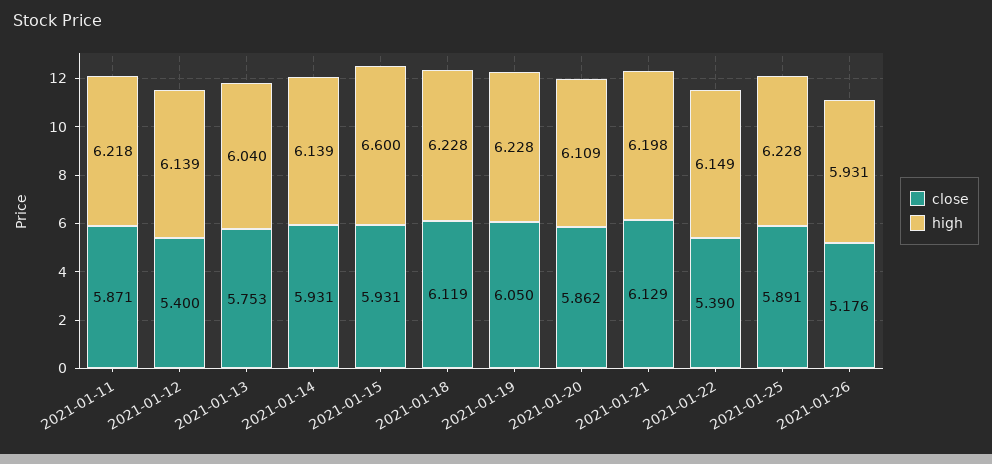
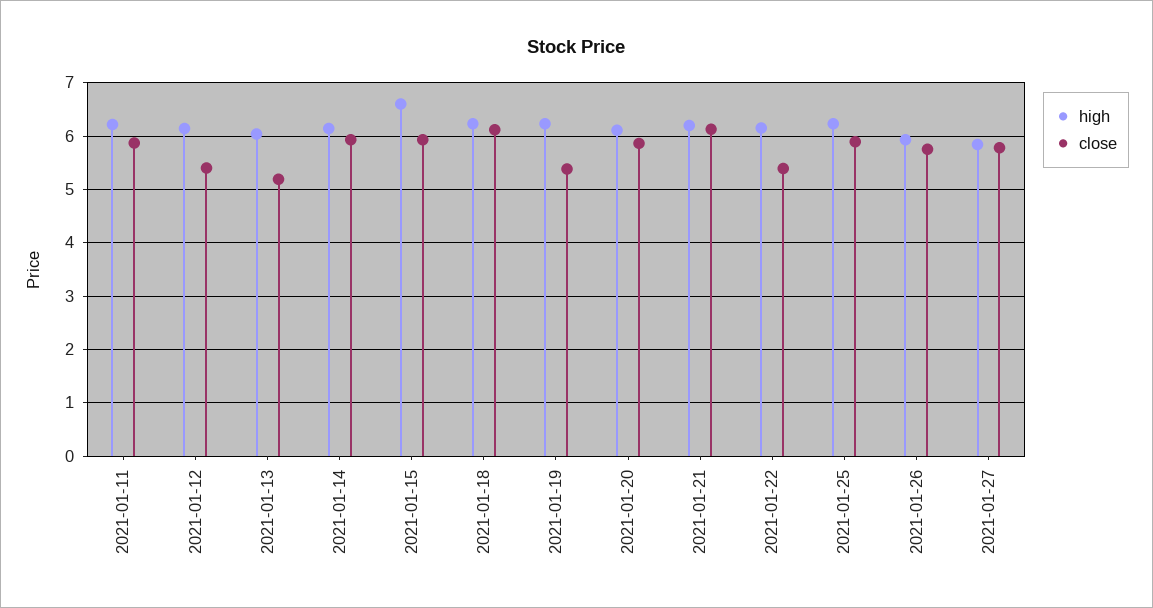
close, 2021-01-13: 5.753 -> 5.2
close, 2021-01-19: 6.05 -> 5.4
close, 2021-01-26: 5.176 -> 5.8
high, 2021-01-27: none -> 5.8
close, 2021-01-27: none -> 5.8

